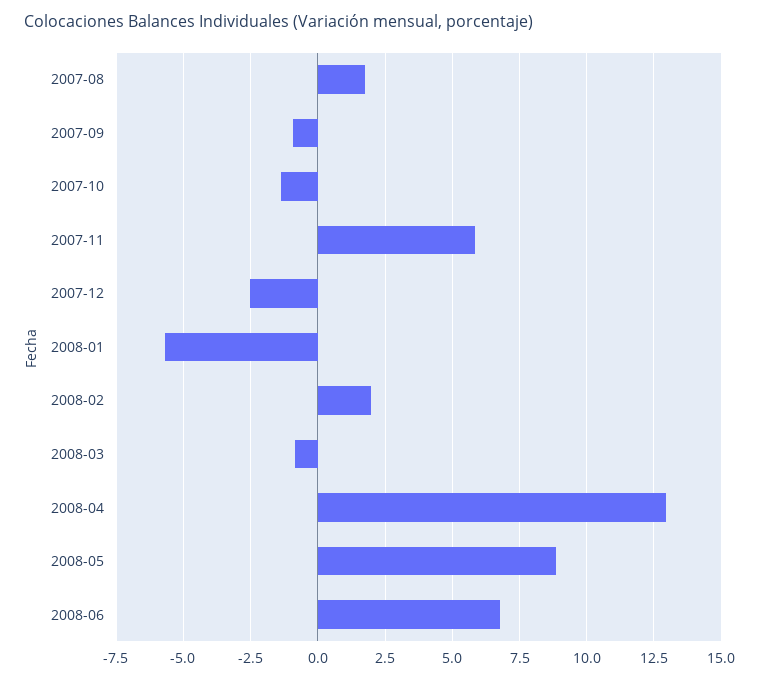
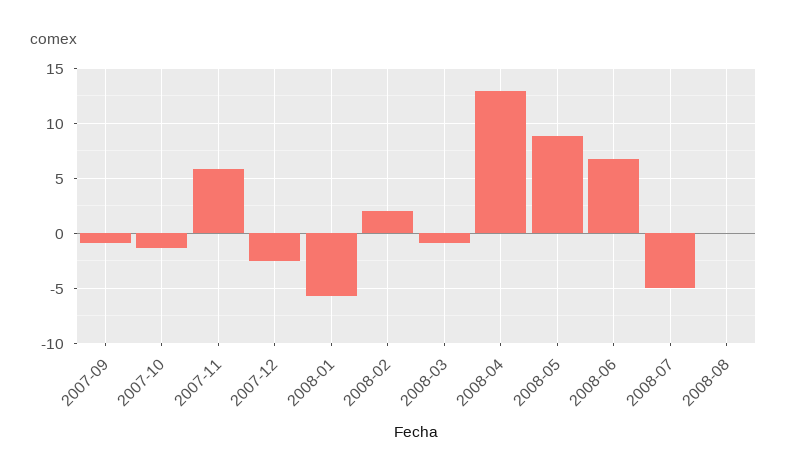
2007-08: 1.75 -> none
2008-07: none -> -5
2008-08: none -> 0

